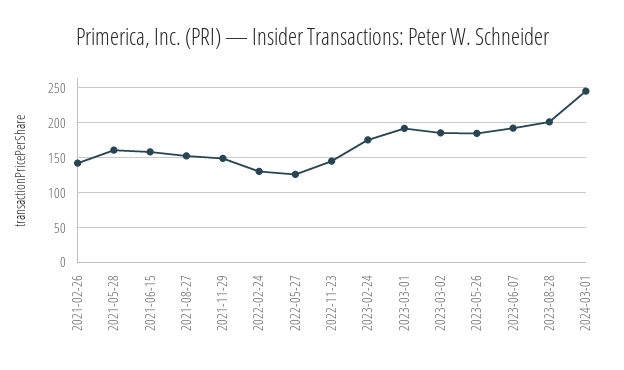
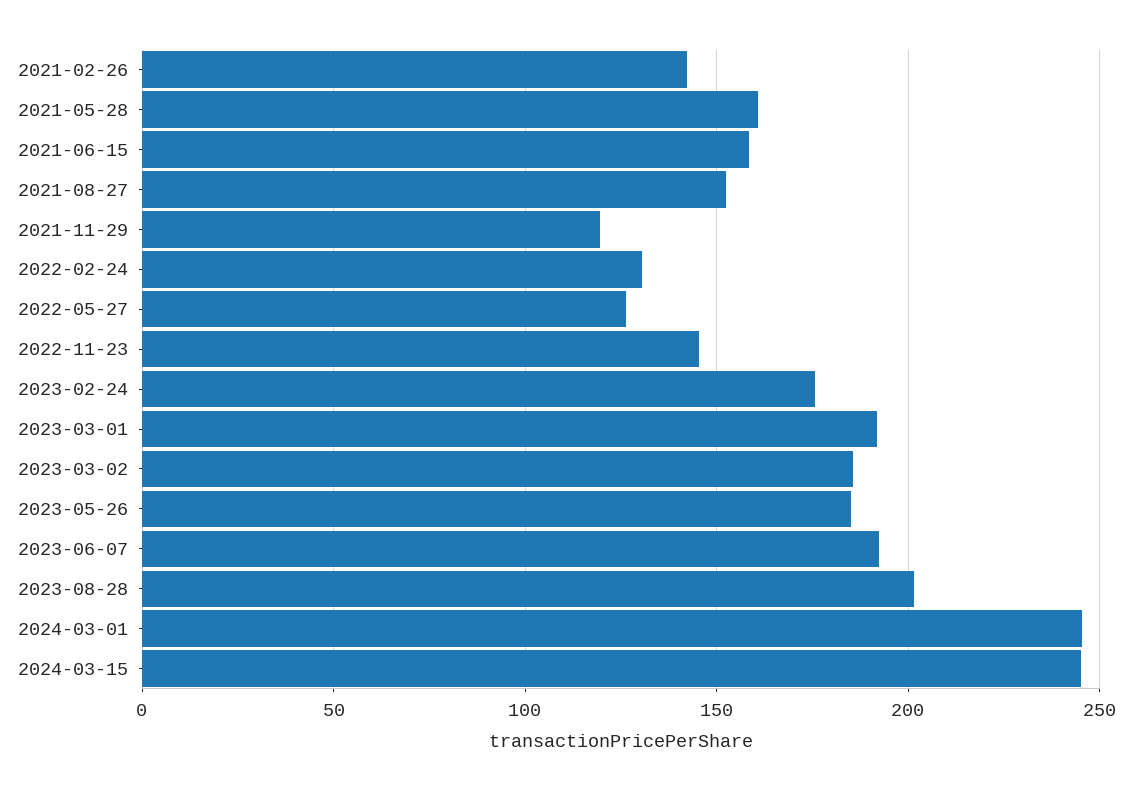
2021-11-29: 150 -> 120
2024-03-15: none -> 245

